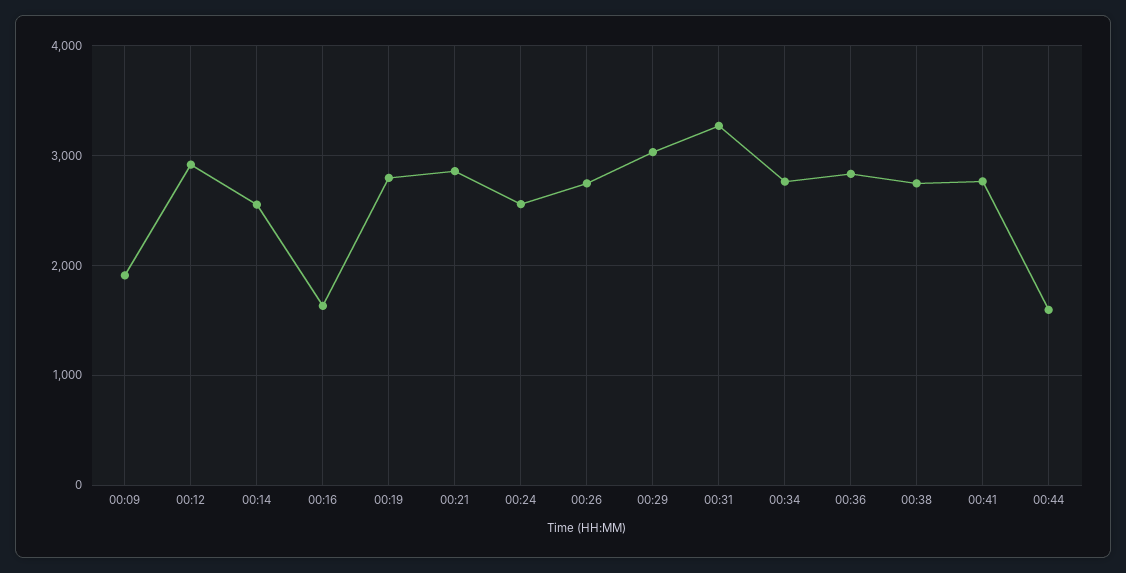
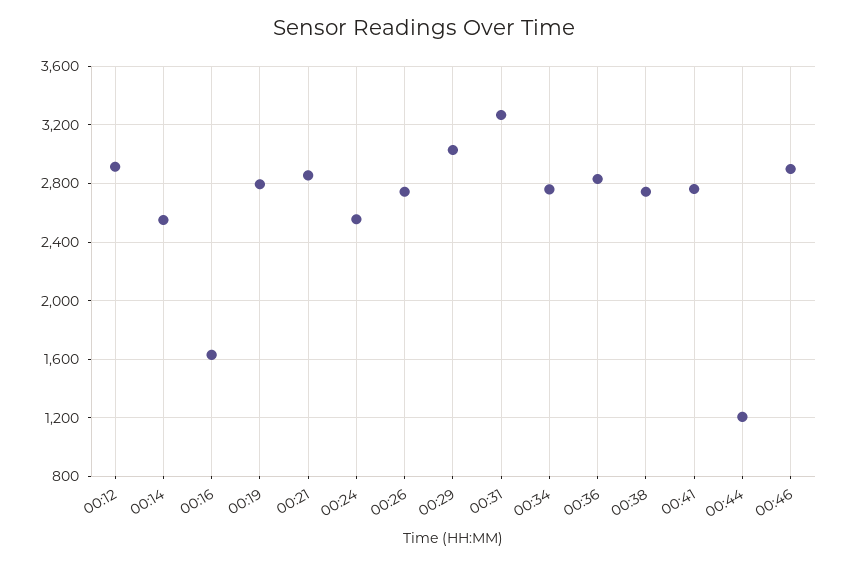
00:09: 1900 -> none
00:44: 1600 -> 1200
00:46: none -> 2900

